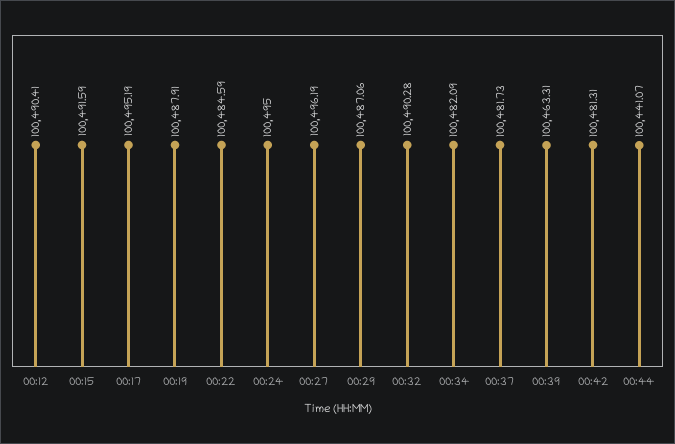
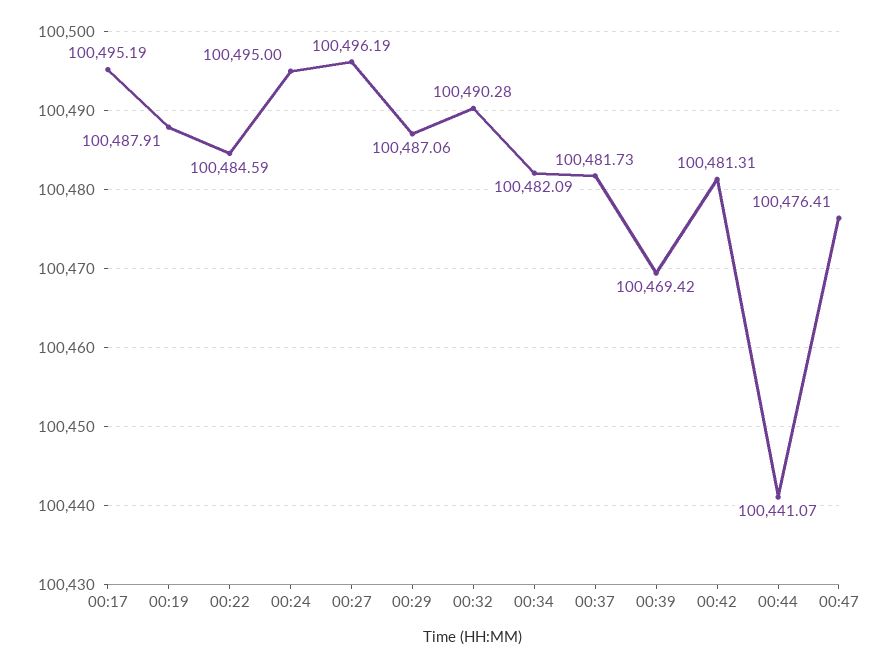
00:12: 100490.41 -> none
00:15: 100491.59 -> none
00:39: 100463.31 -> 100469.42
00:47: none -> 100476.41

